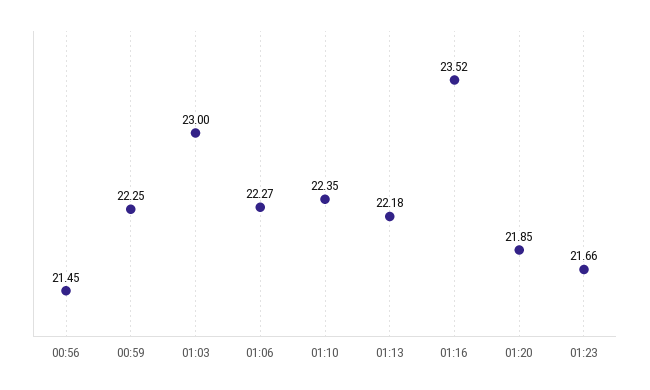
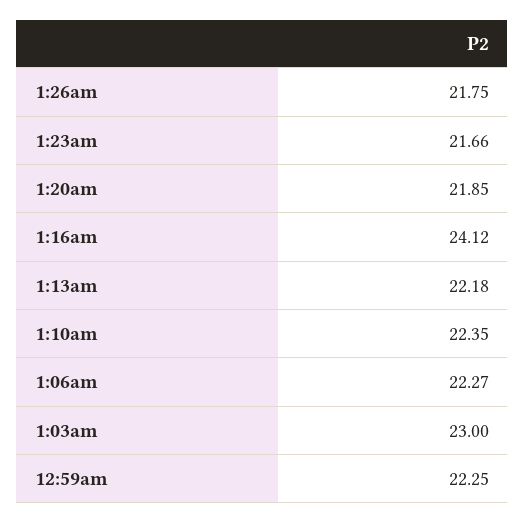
00:56: 21.45 -> none
01:16: 23.52 -> 24.12
1:26am: none -> 21.75

